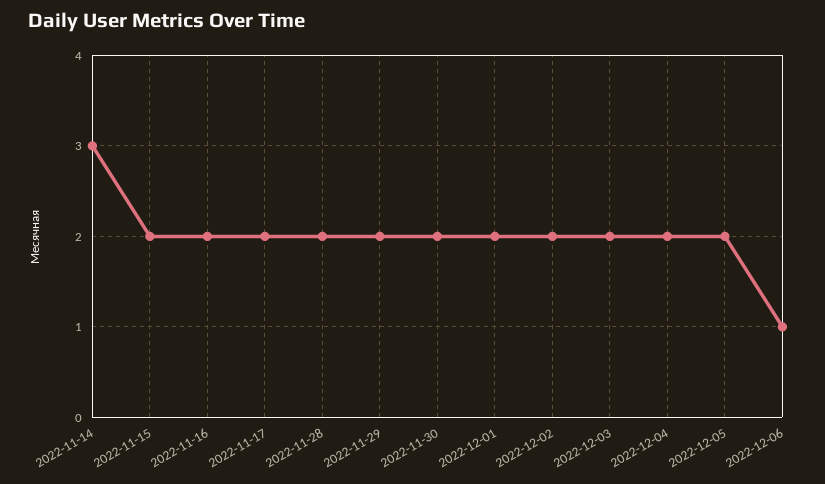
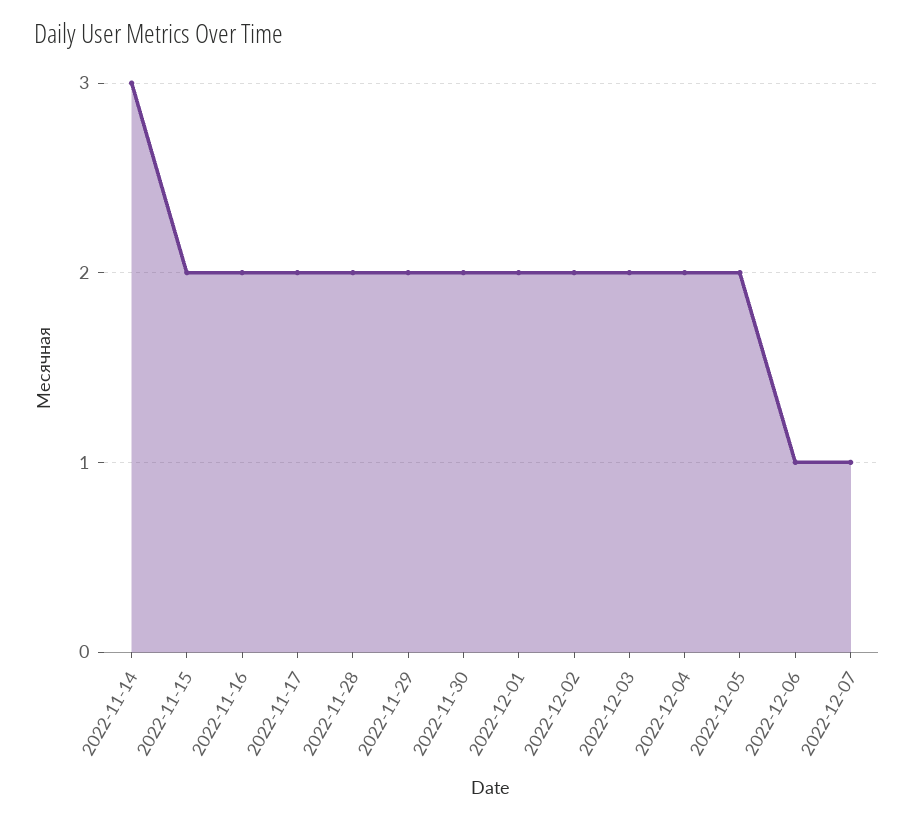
2022-12-07: none -> 1

